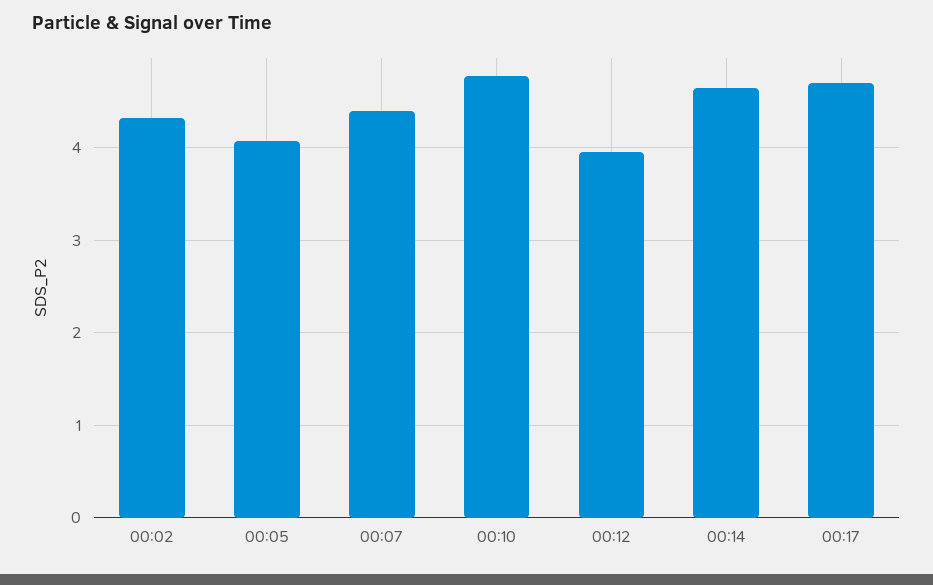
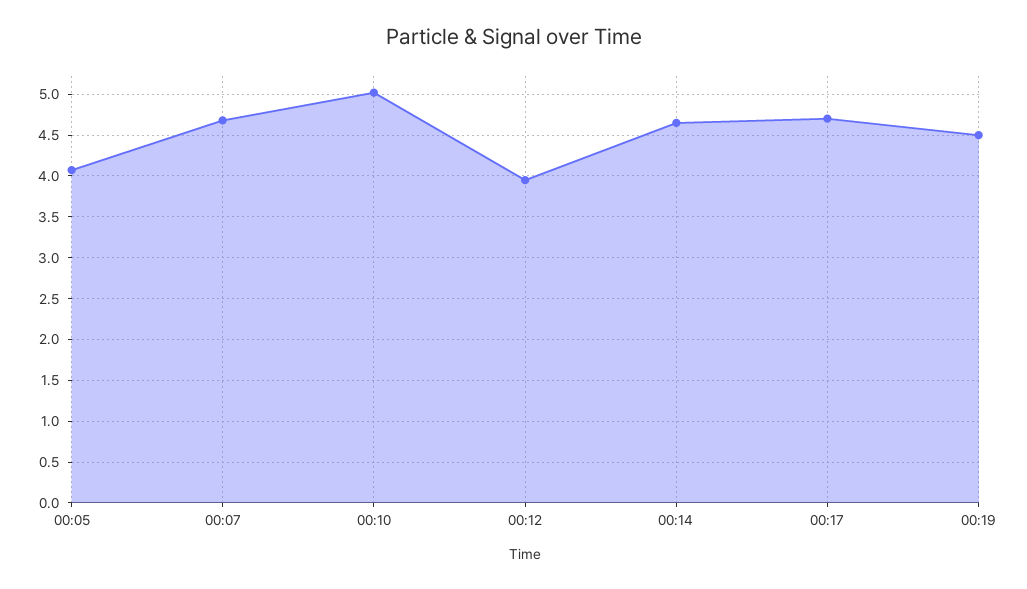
00:02: 4.3 -> none
00:07: 4.4 -> 4.7
00:10: 4.8 -> 5
00:19: none -> 4.5

